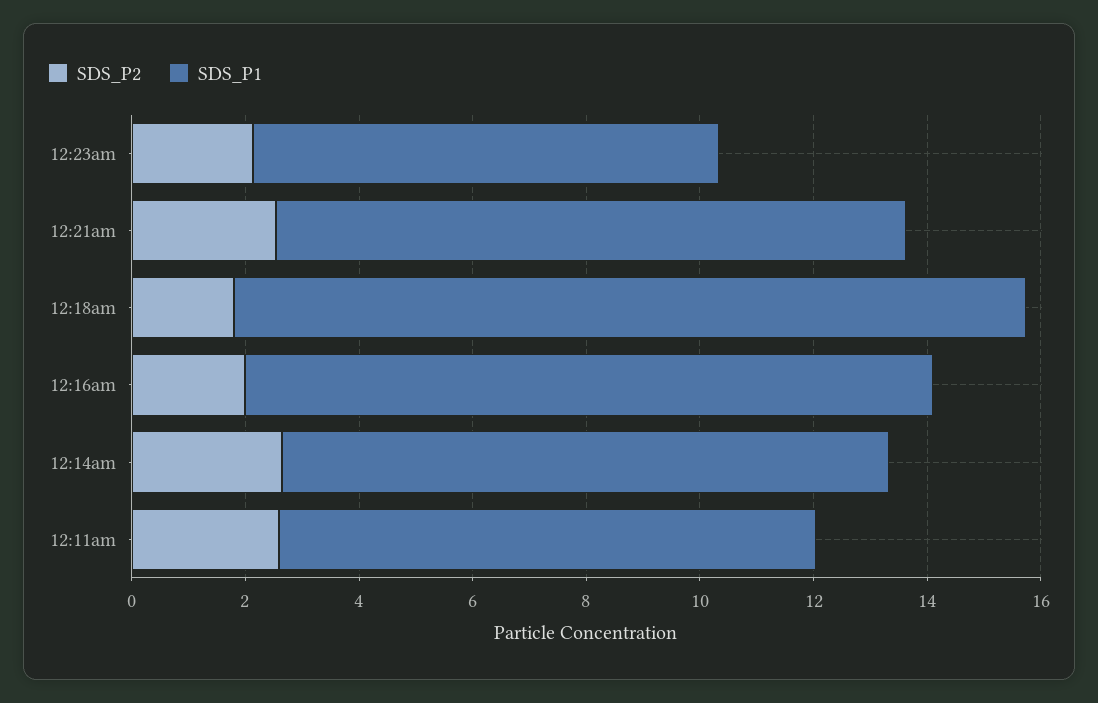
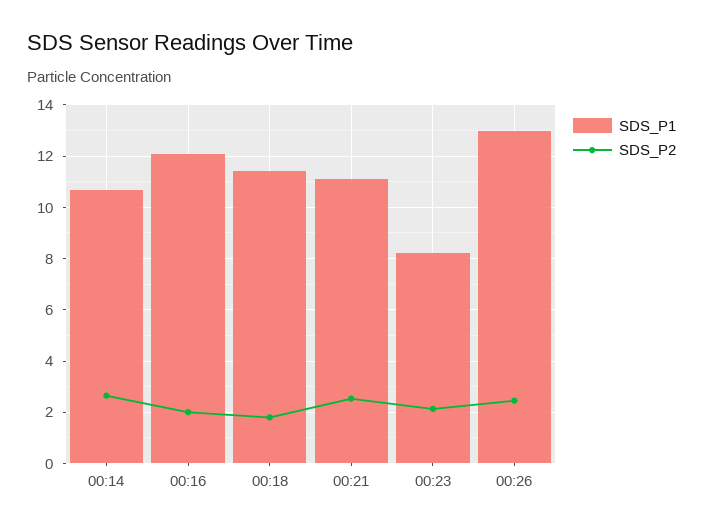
SDS_P1, 12:18am: 14 -> 11.5
SDS_P2, 12:11am: 2.5 -> none
SDS_P1, 12:11am: 9.5 -> none
SDS_P1, 00:26: none -> 13
SDS_P2, 00:26: none -> 2.5

